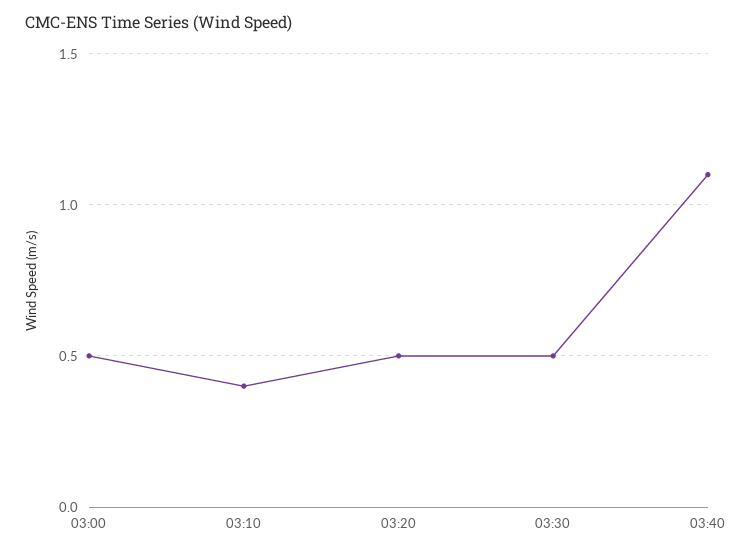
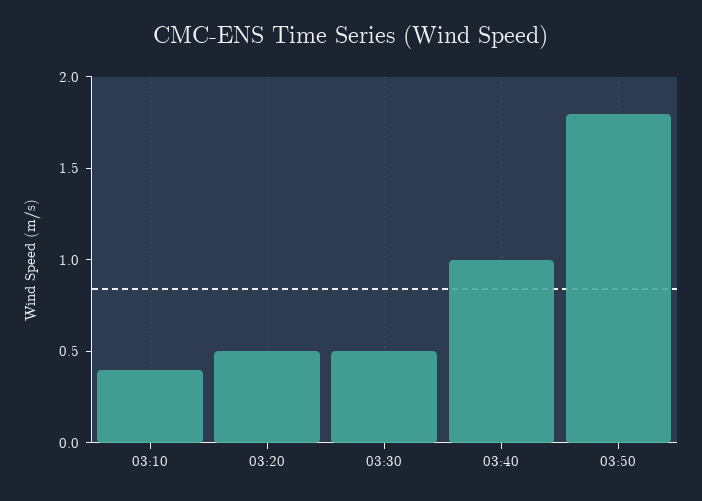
03:00: 0.5 -> none
03:40: 1.1 -> 1
03:50: none -> 1.8

